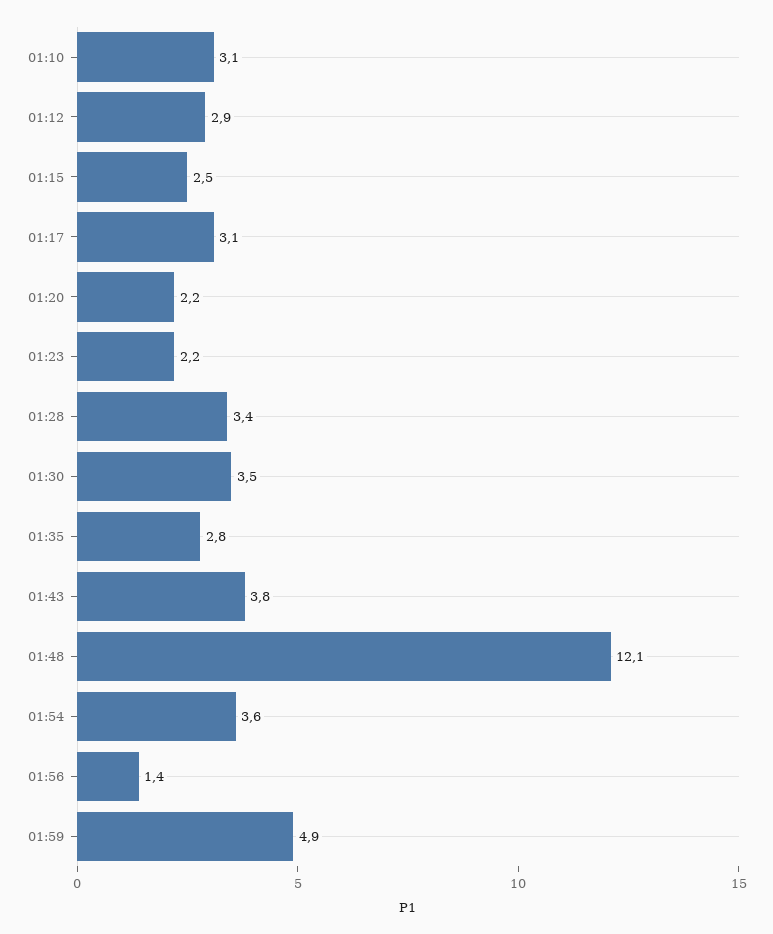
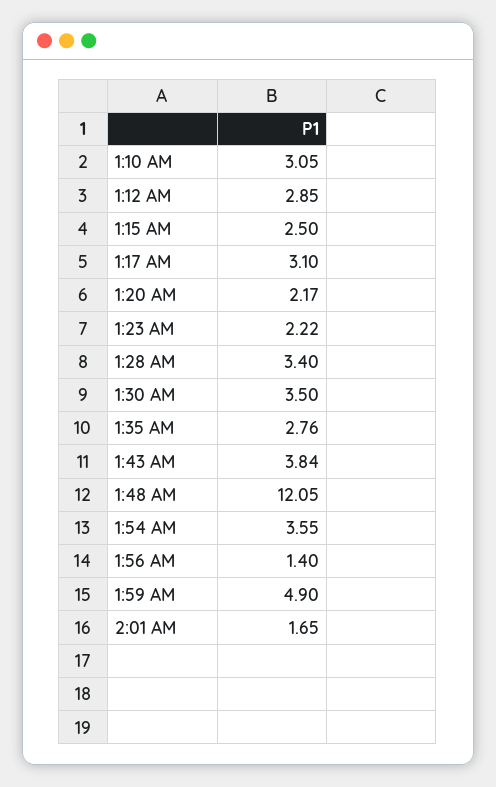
2:01 AM: none -> 1.65

